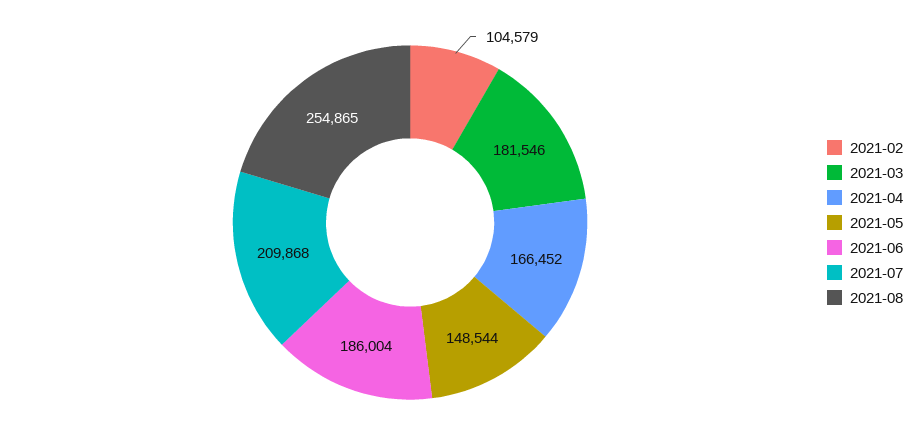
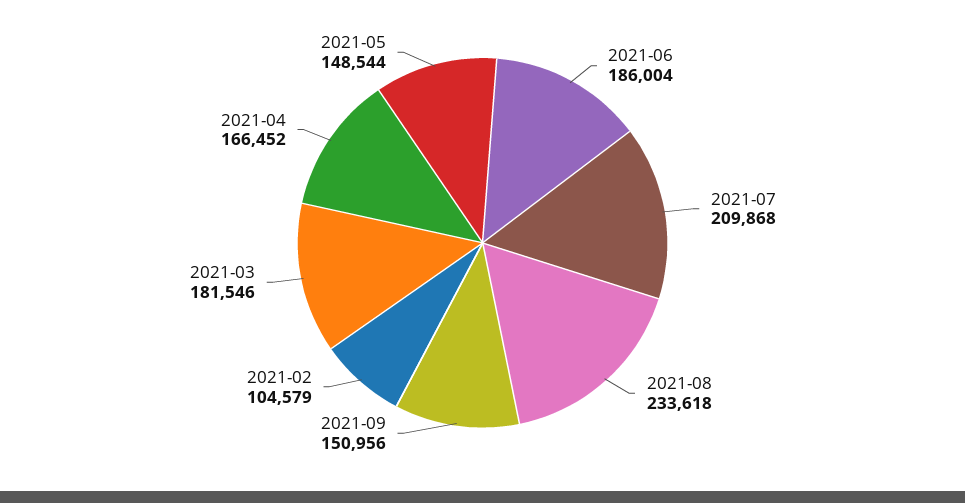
2021-08: 254865 -> 233618
2021-09: none -> 150956

